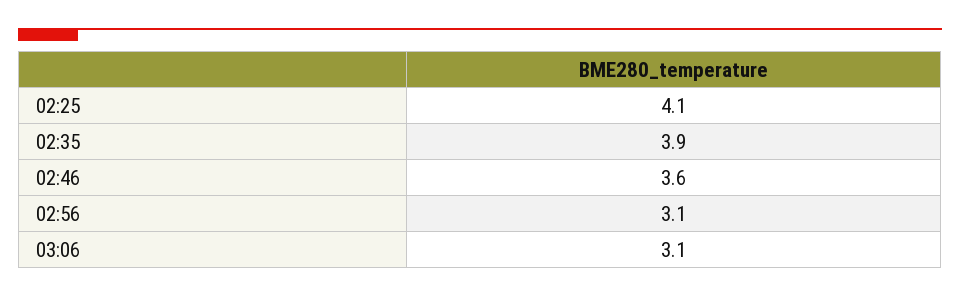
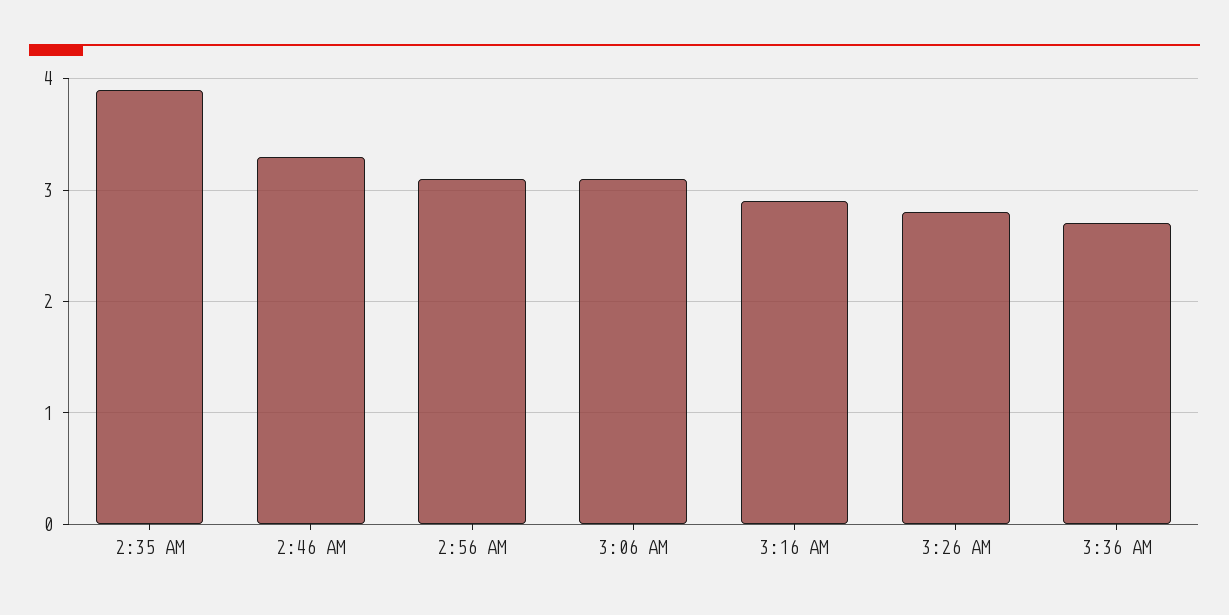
02:25: 4.1 -> none
02:46: 3.6 -> 3.3
3:16 AM: none -> 2.9
3:26 AM: none -> 2.8
3:36 AM: none -> 2.7

